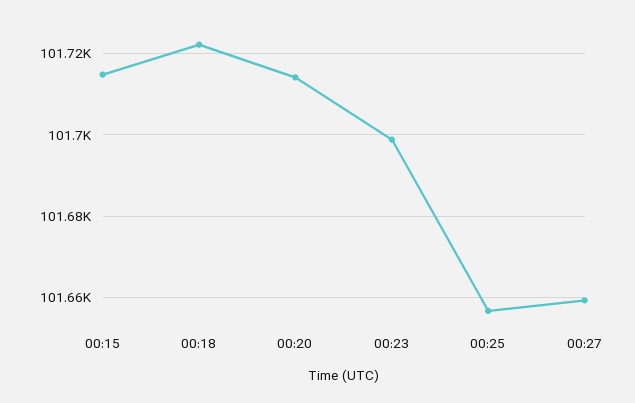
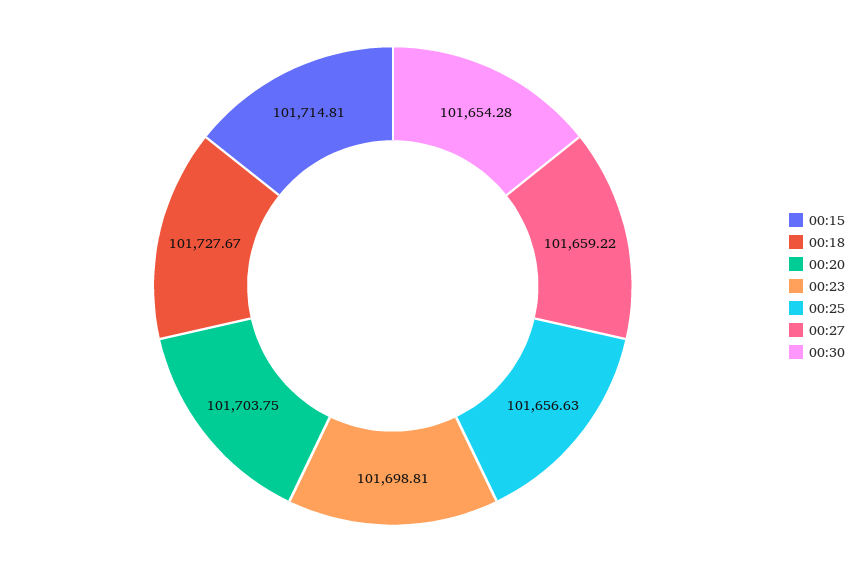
00:18: 101722 -> 101727.67
00:20: 101714 -> 101703.75
00:30: none -> 101654.28

